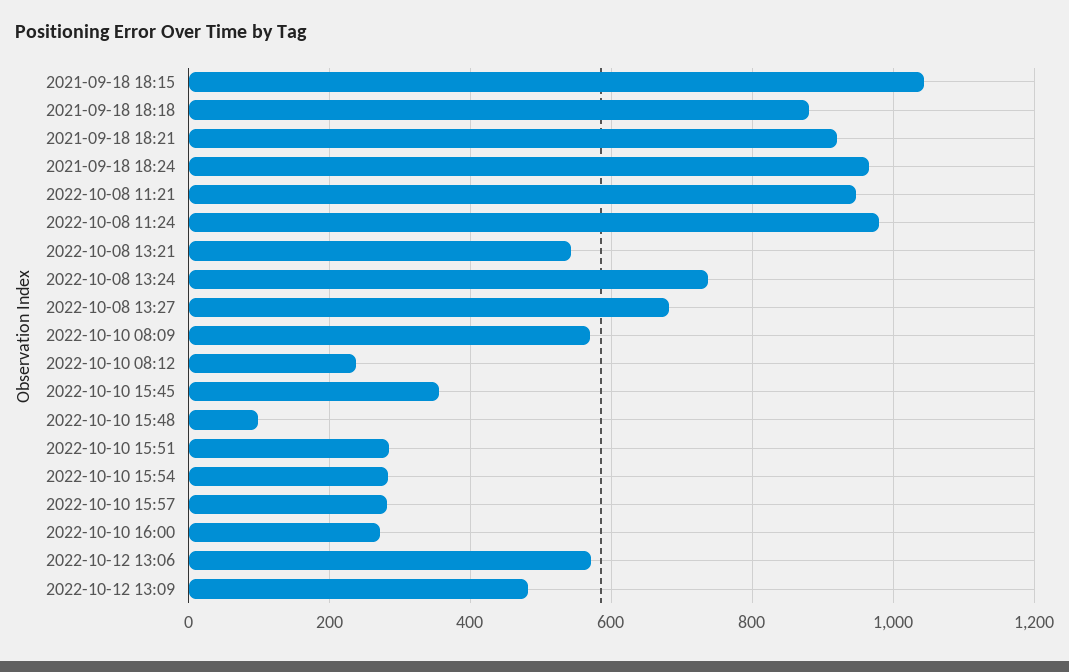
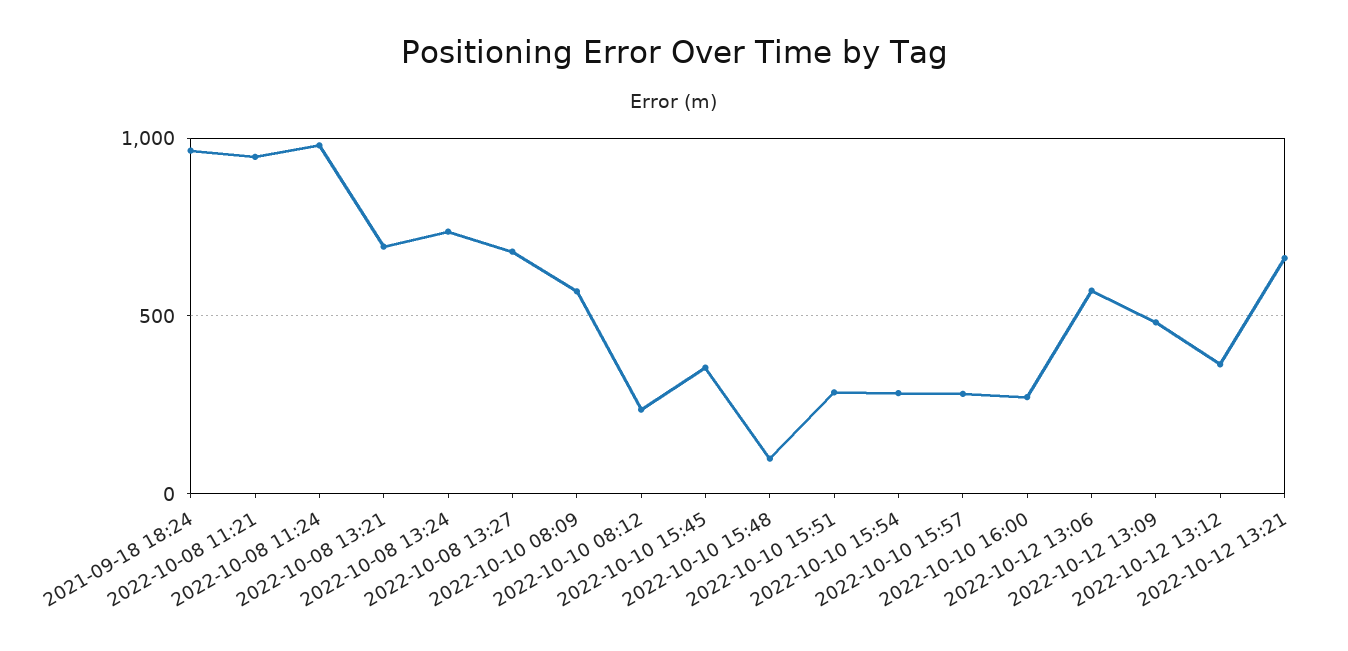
2021-09-18 18:15: 1040 -> none
2021-09-18 18:18: 880 -> none
2021-09-18 18:21: 920 -> none
2022-10-08 13:21: 540 -> 700
2022-10-12 13:12: none -> 350
2022-10-12 13:21: none -> 650

